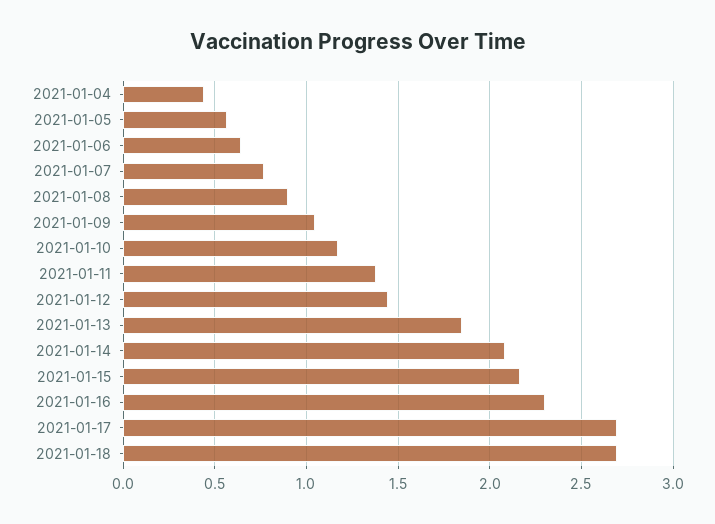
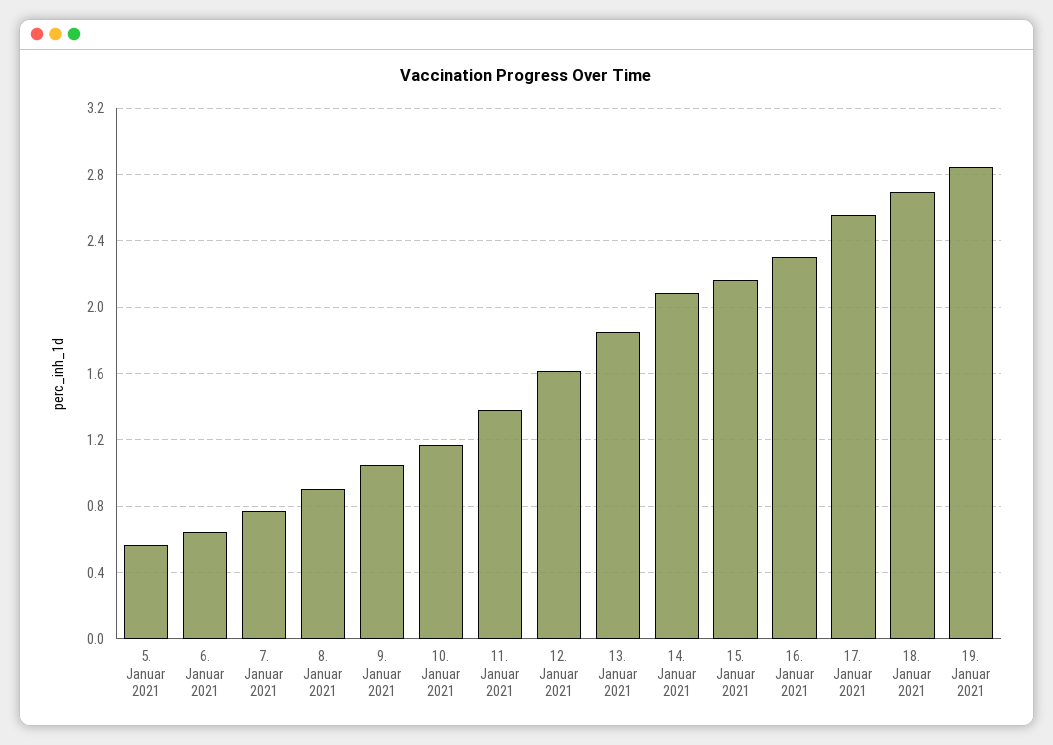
2021-01-04: 0.45 -> none
2021-01-12: 1.45 -> 1.6
2021-01-17: 2.7 -> 2.55
19. Januar 2021: none -> 2.85

